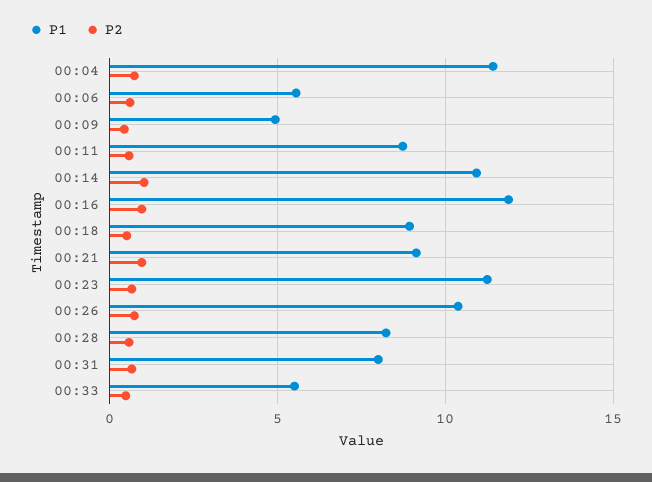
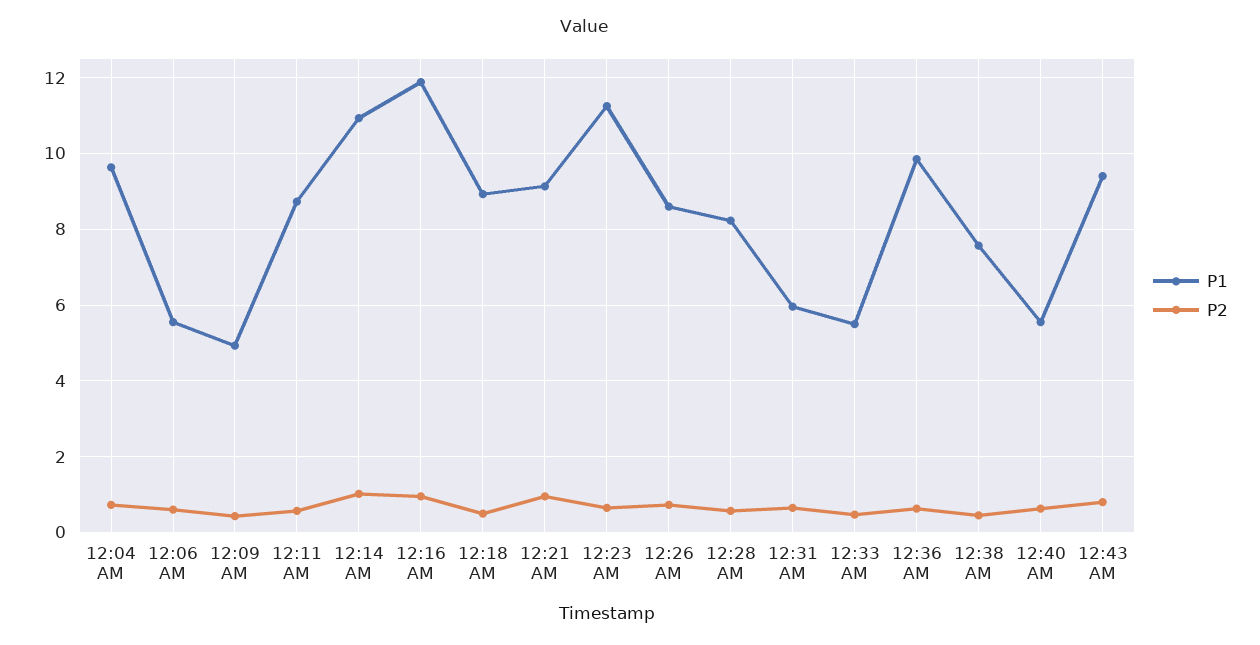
P1, 00:04: 11.5 -> 9.6
P1, 00:26: 10.5 -> 8.6
P1, 00:31: 8 -> 6
P1, 12:36 AM: none -> 9.8
P2, 12:36 AM: none -> 0.6
P1, 12:38 AM: none -> 7.6
P2, 12:38 AM: none -> 0.4
P1, 12:40 AM: none -> 5.6
P2, 12:40 AM: none -> 0.6
P1, 12:43 AM: none -> 9.4
P2, 12:43 AM: none -> 0.8

